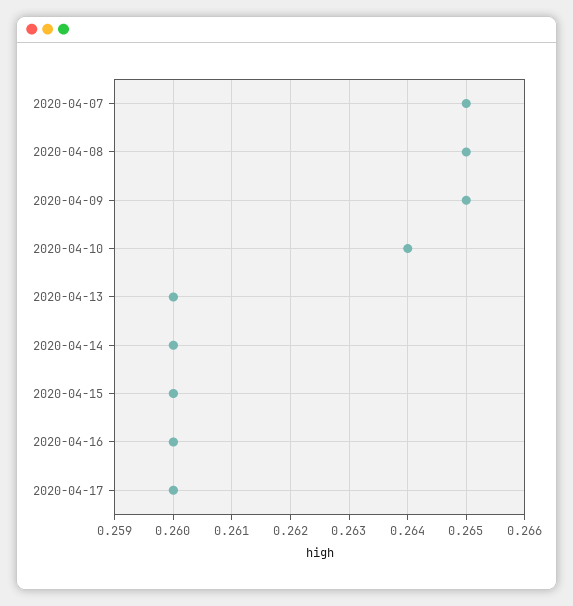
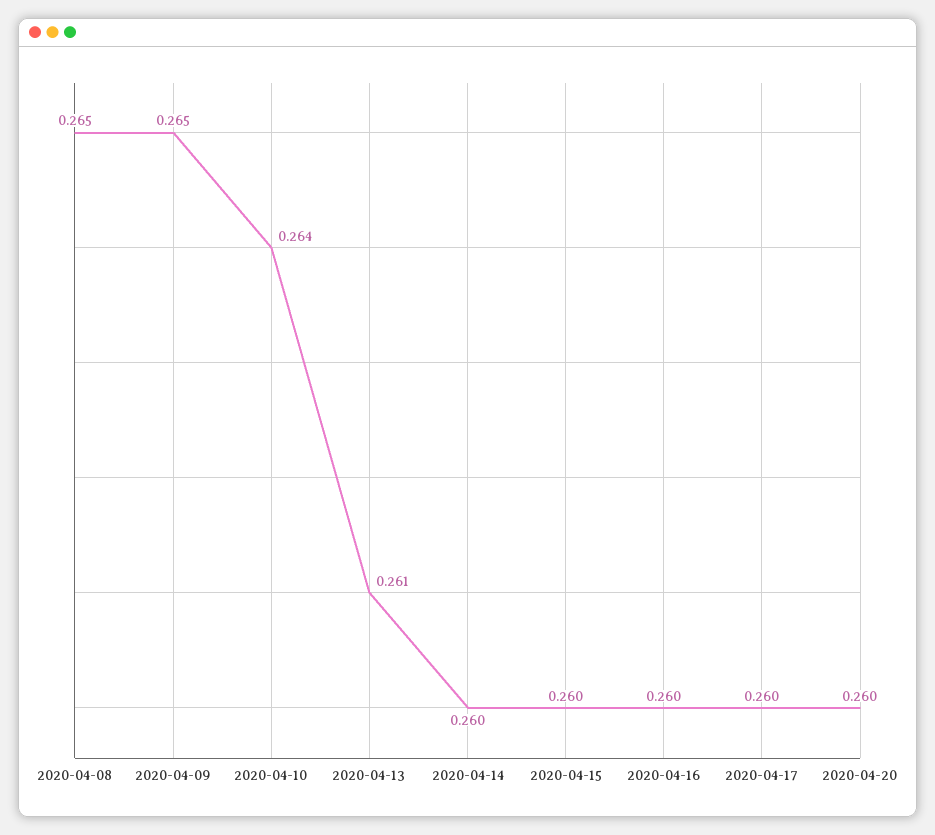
2020-04-07: 0.265 -> none
2020-04-13: 0.26 -> 0.261
2020-04-20: none -> 0.26

